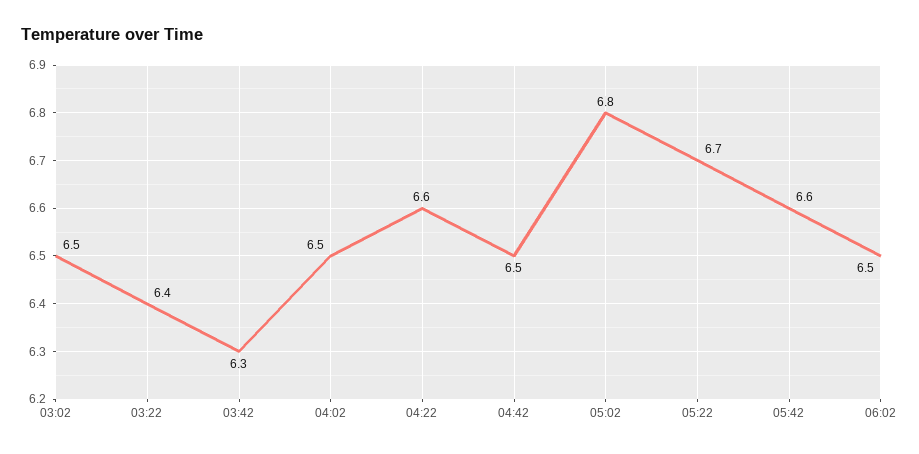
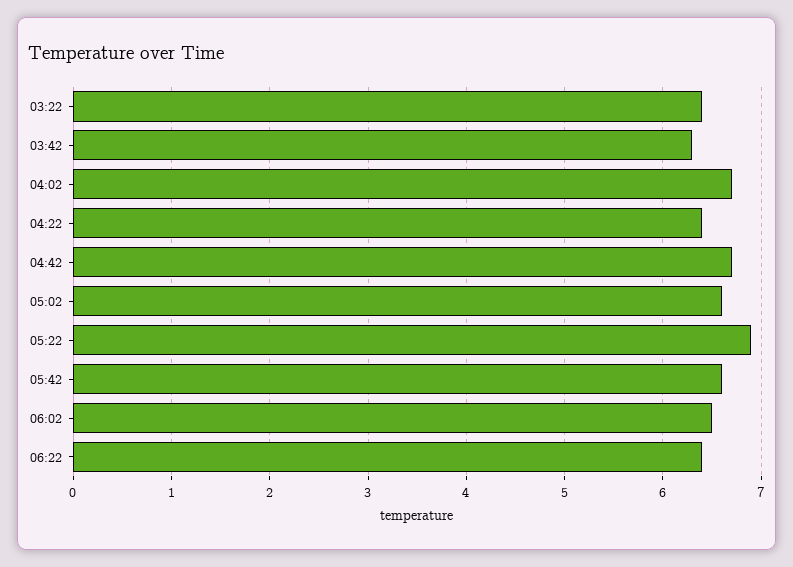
03:02: 6.5 -> none
04:02: 6.5 -> 6.7
04:22: 6.6 -> 6.4
04:42: 6.5 -> 6.7
05:02: 6.8 -> 6.6
05:22: 6.7 -> 6.9
06:22: none -> 6.4

